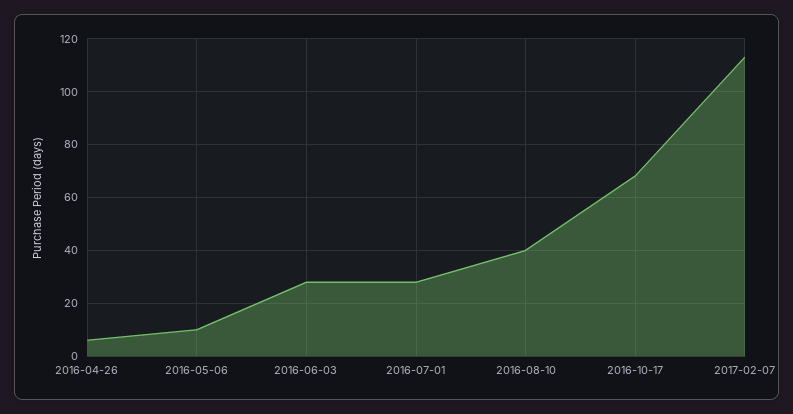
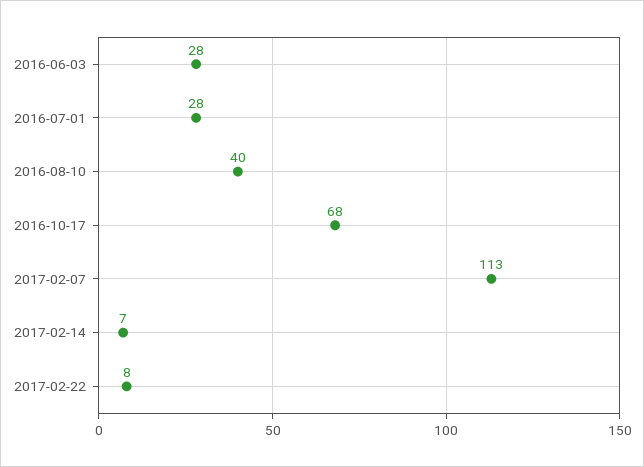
2016-04-26: 5 -> none
2016-05-06: 10 -> none
2017-02-14: none -> 7
2017-02-22: none -> 8

